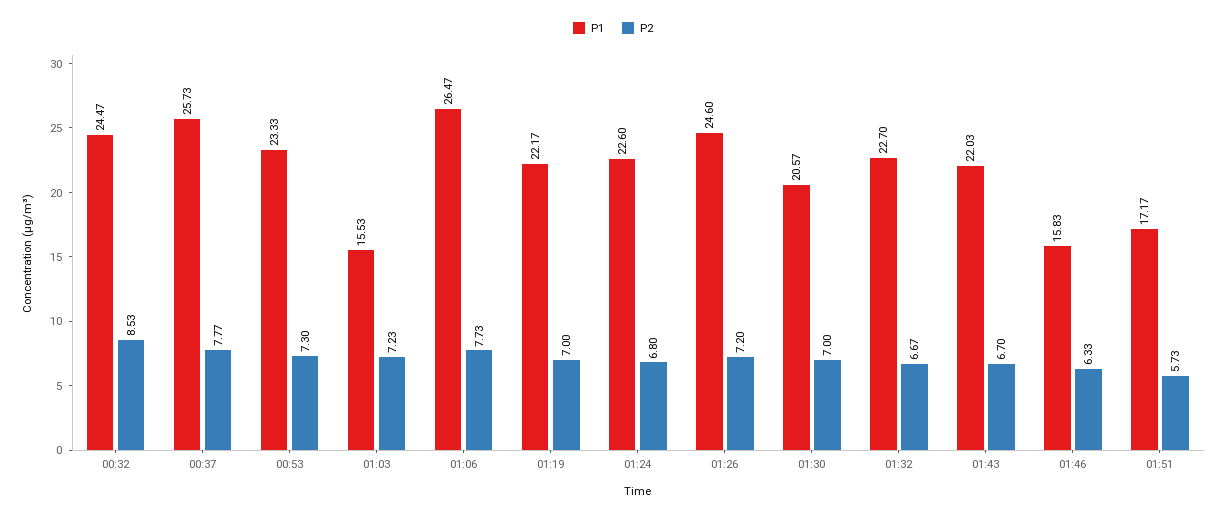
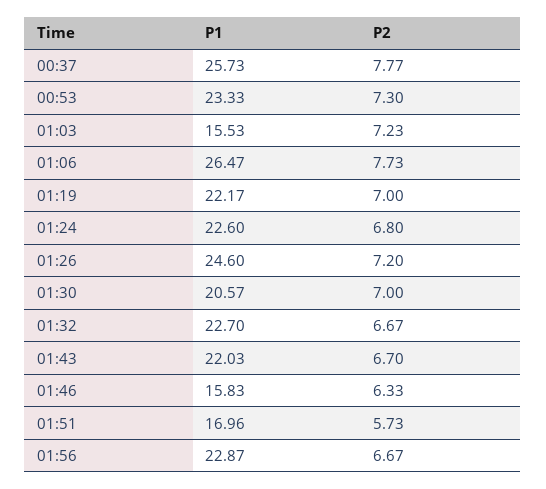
P1, 00:32: 24.47 -> none
P2, 00:32: 8.53 -> none
P1, 01:51: 17.17 -> 16.96
P1, 01:56: none -> 22.87
P2, 01:56: none -> 6.67

